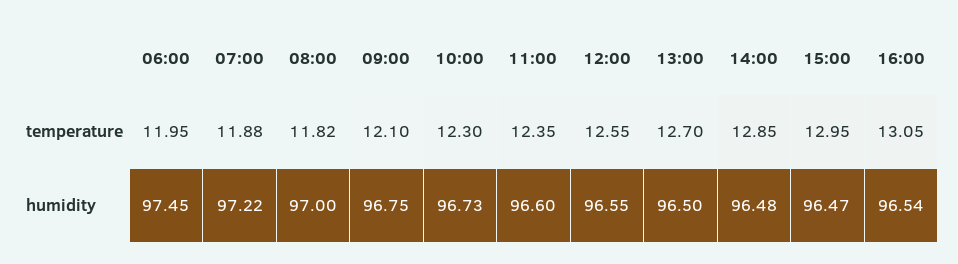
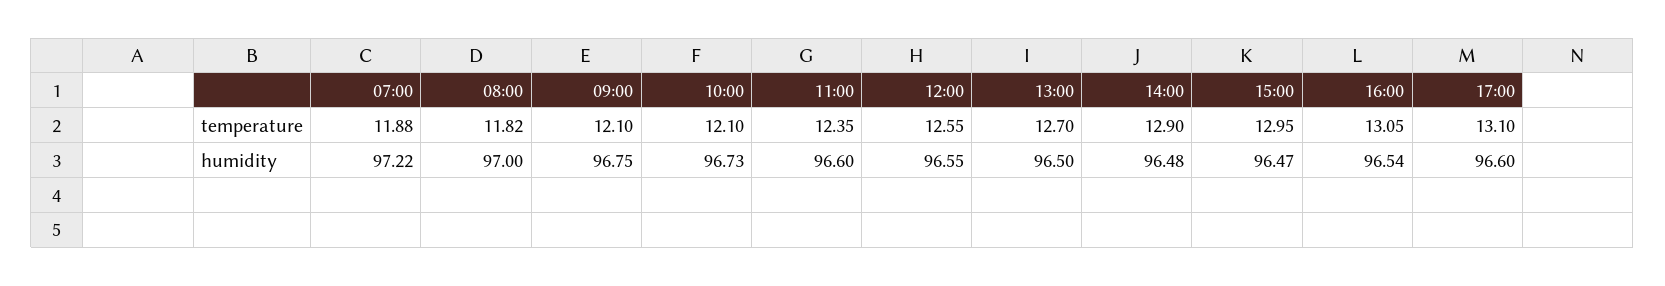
06:00, temperature: 11.95 -> none
10:00, temperature: 12.3 -> 12.1
14:00, temperature: 12.85 -> 12.9
06:00, humidity: 97.45 -> none
17:00, temperature: none -> 13.1
17:00, humidity: none -> 96.6

